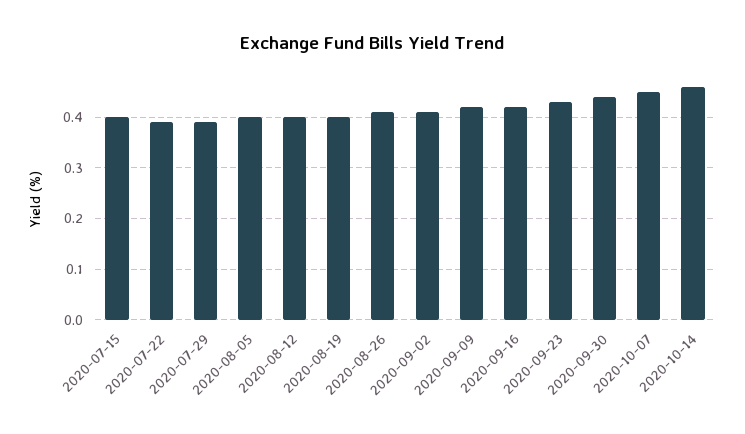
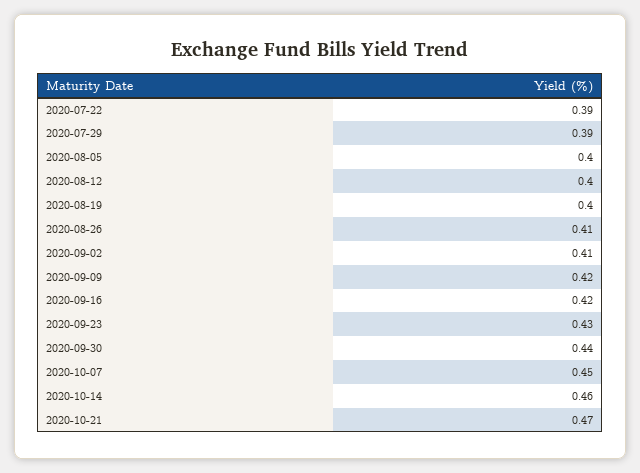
2020-07-15: 0.4 -> none
2020-10-21: none -> 0.47

